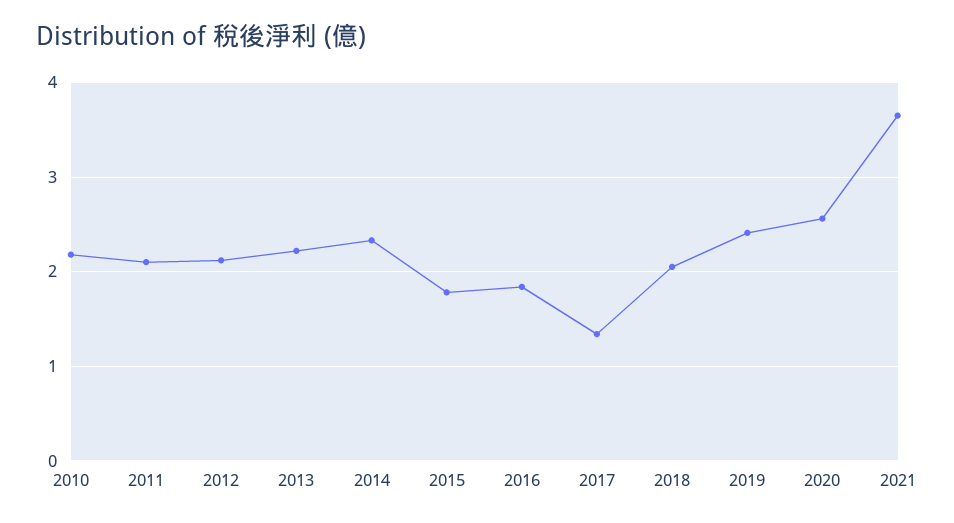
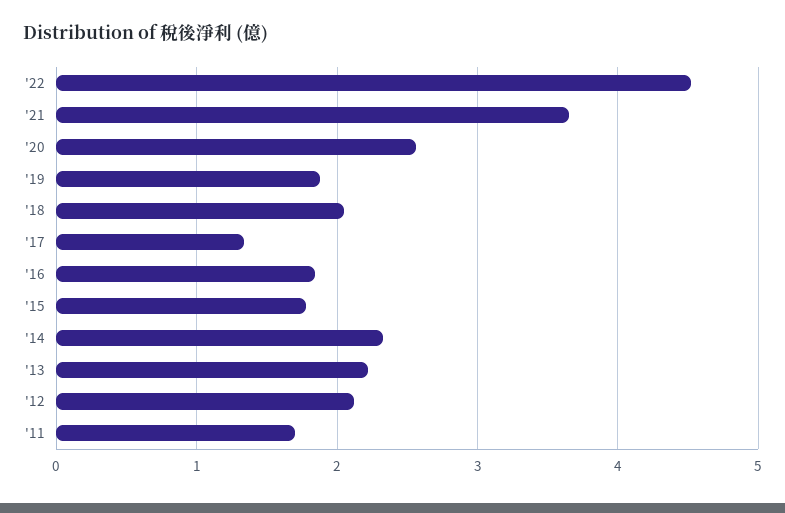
2010: 2.2 -> none
2011: 2.1 -> 1.7
2019: 2.4 -> 1.9
'22: none -> 4.5

